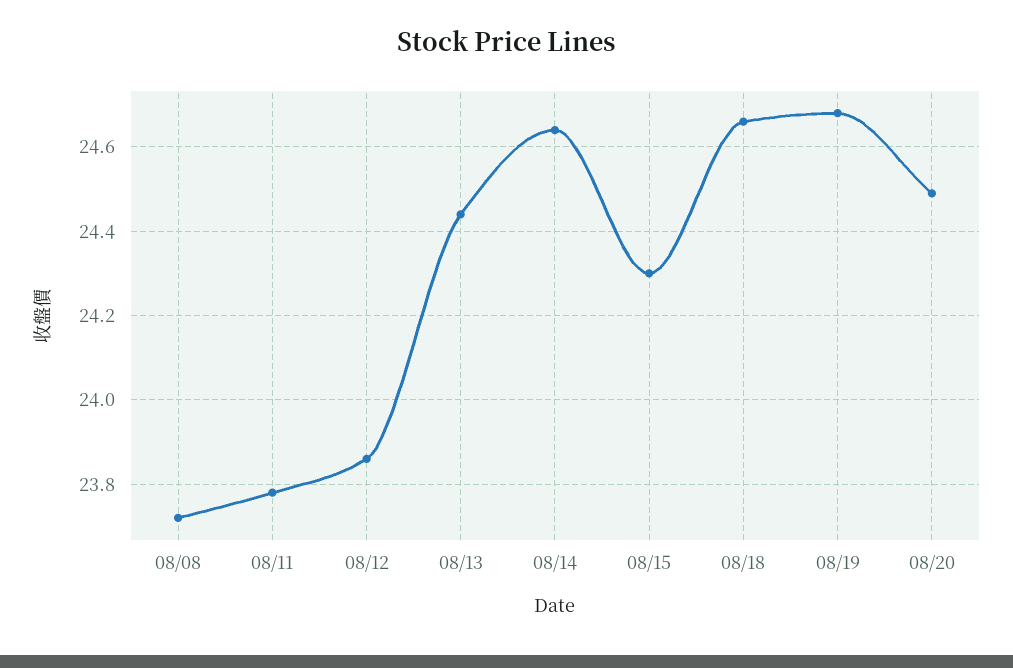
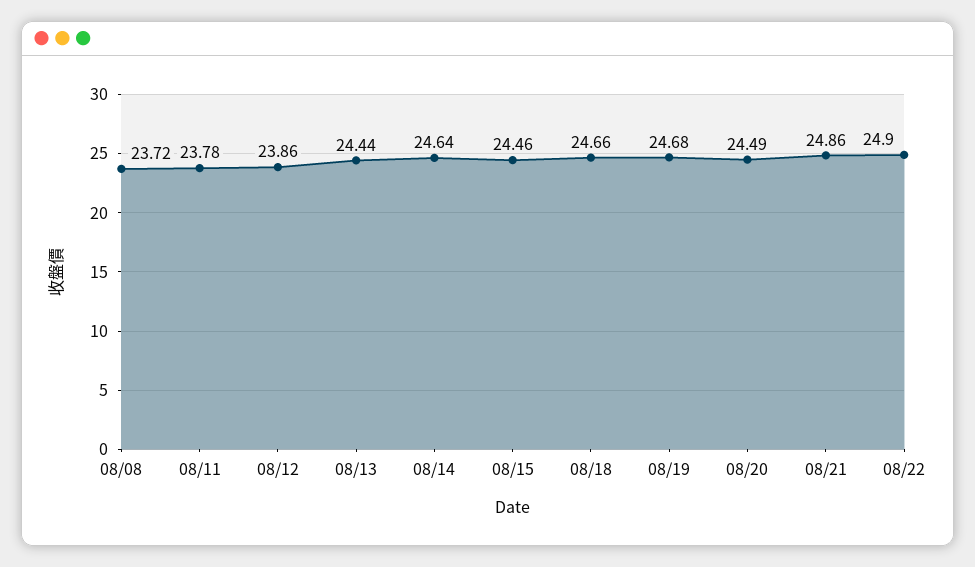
08/15: 24.3 -> 24.46
08/21: none -> 24.86
08/22: none -> 24.9

